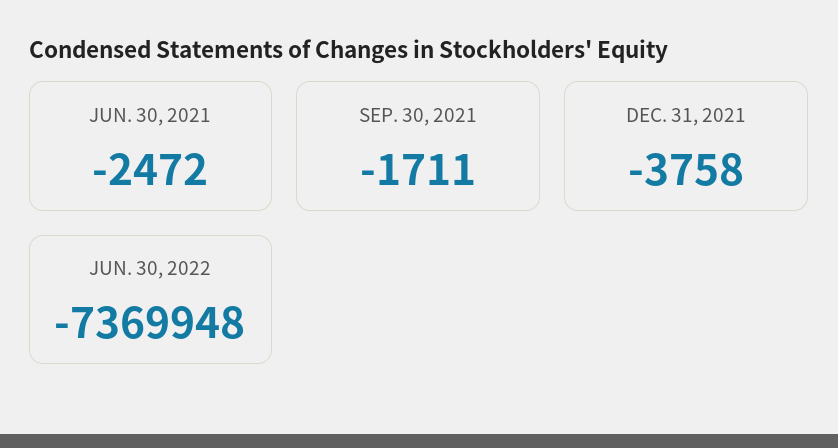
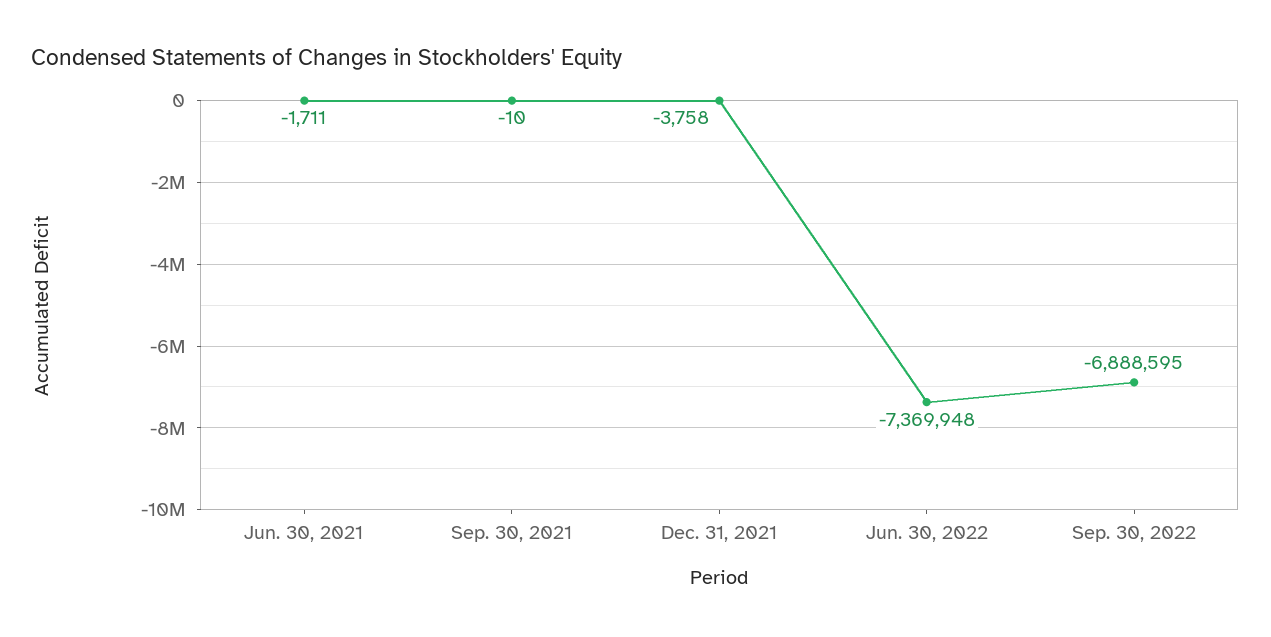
JUN. 30, 2021: -2472 -> -1711
SEP. 30, 2021: -1711 -> -10
Sep. 30, 2022: none -> -6888595

